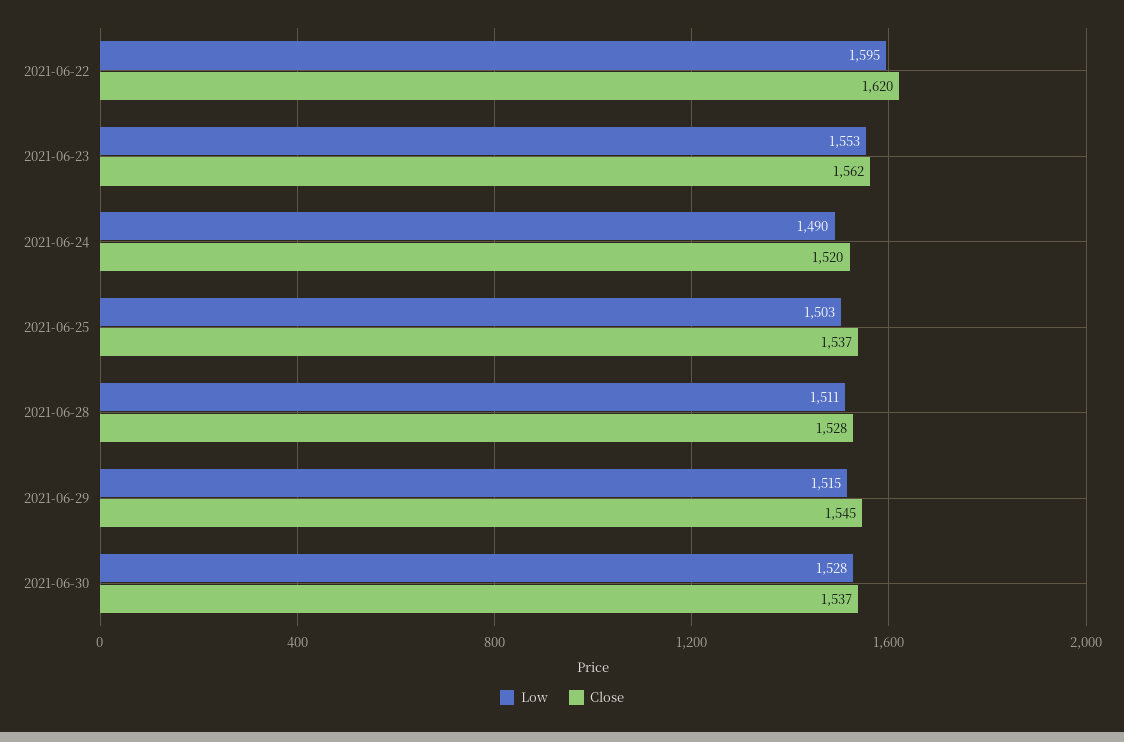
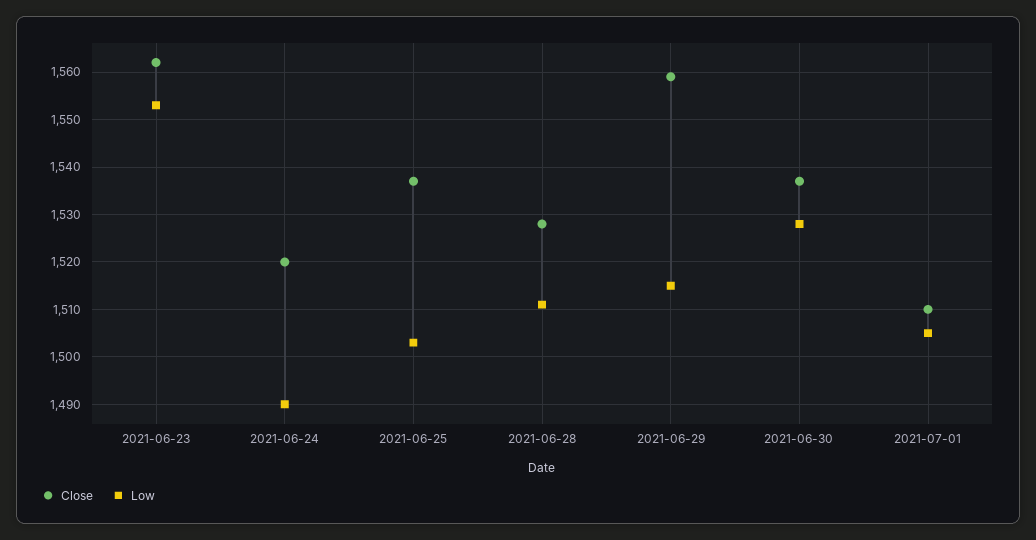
Low, 2021-06-22: 1595 -> none
Close, 2021-06-22: 1620 -> none
Close, 2021-06-29: 1545 -> 1560
Close, 2021-07-01: none -> 1510
Low, 2021-07-01: none -> 1505

